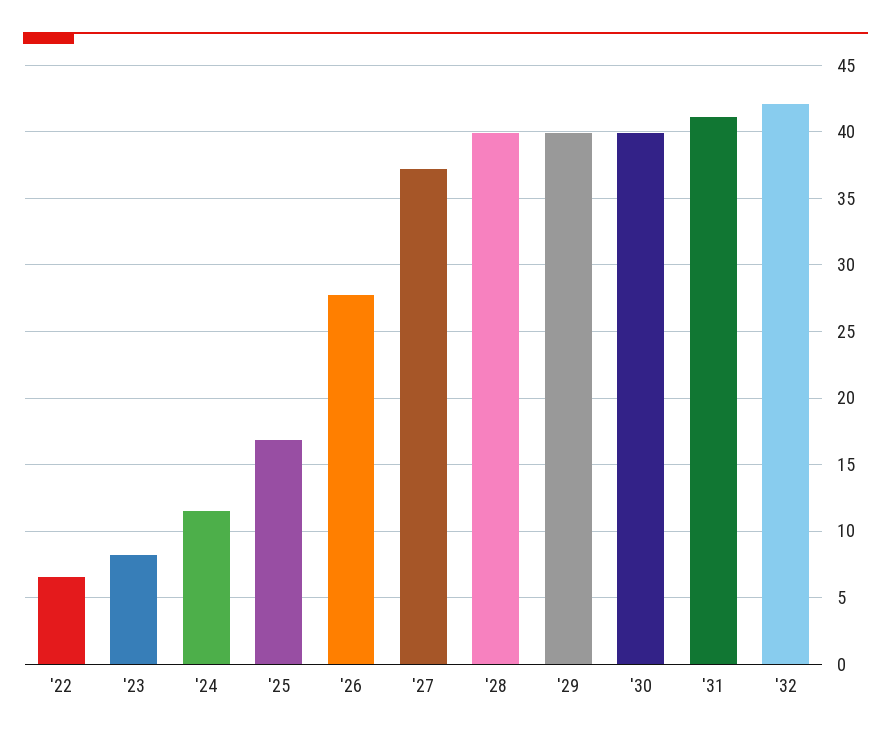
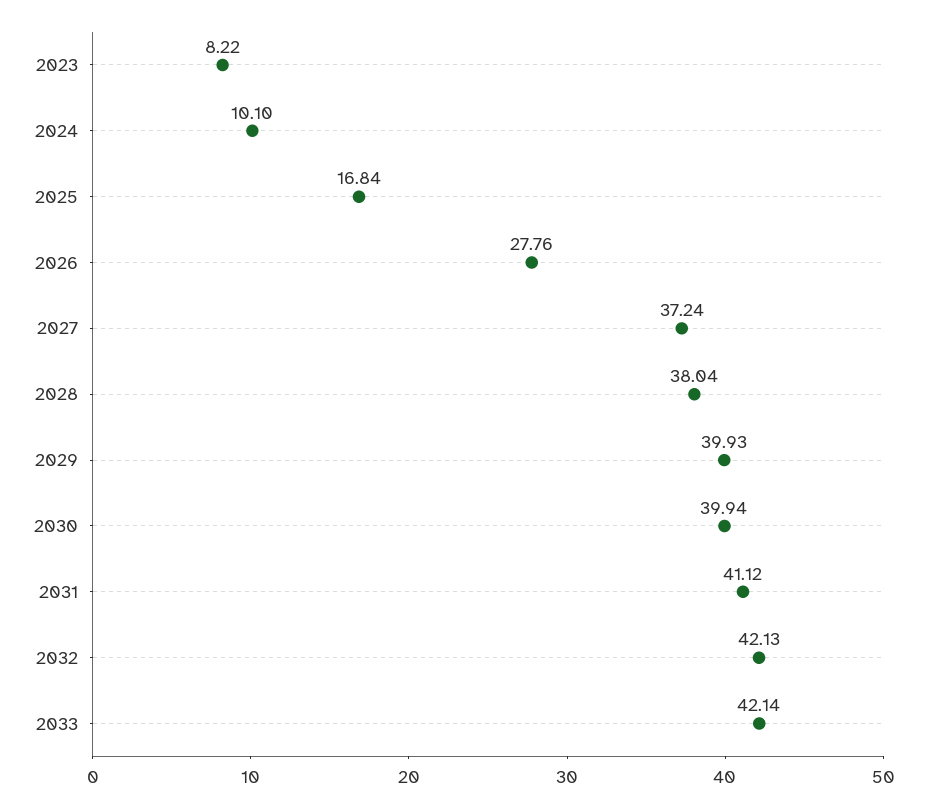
'22: 6.5 -> none
'24: 11.5 -> 10.1
'28: 40 -> 38.04
2033: none -> 42.14

